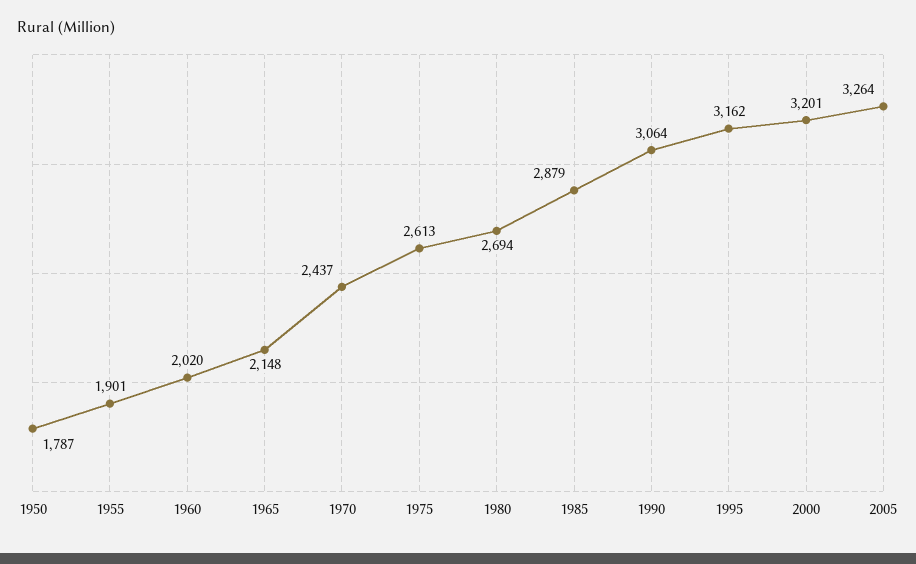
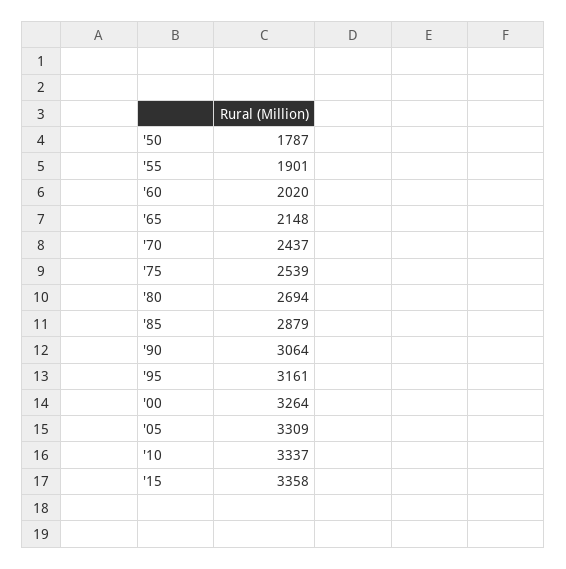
1975: 2613 -> 2539
1995: 3162 -> 3161
2000: 3201 -> 3264
2005: 3264 -> 3309
'10: none -> 3337
'15: none -> 3358

